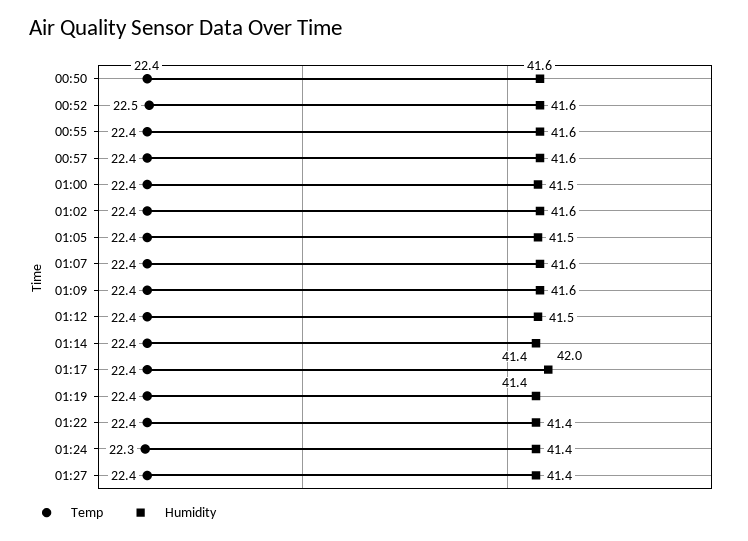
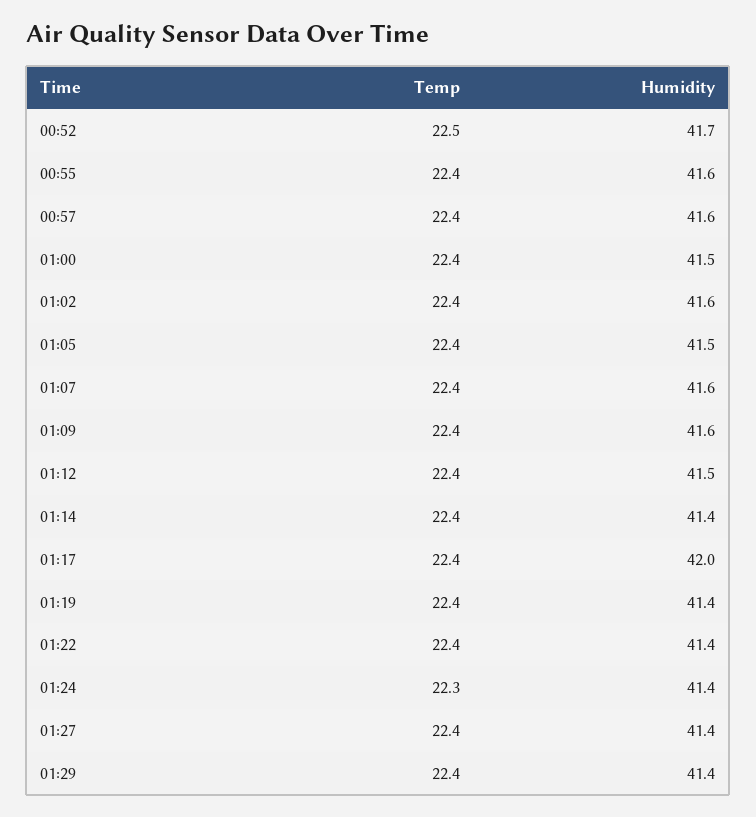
Temp, 00:50: 22.4 -> none
Humidity, 00:50: 41.6 -> none
Humidity, 00:52: 41.6 -> 41.7
Temp, 01:29: none -> 22.4
Humidity, 01:29: none -> 41.4

